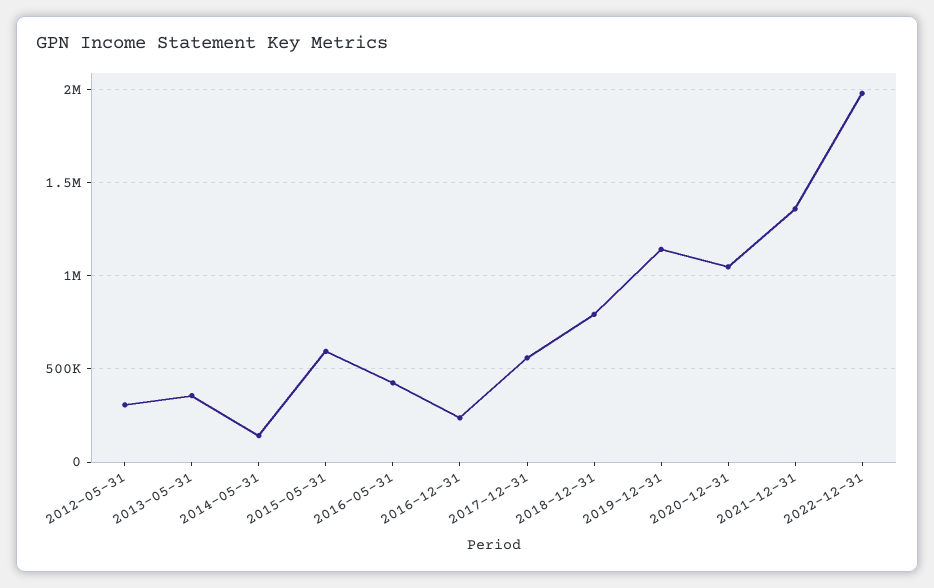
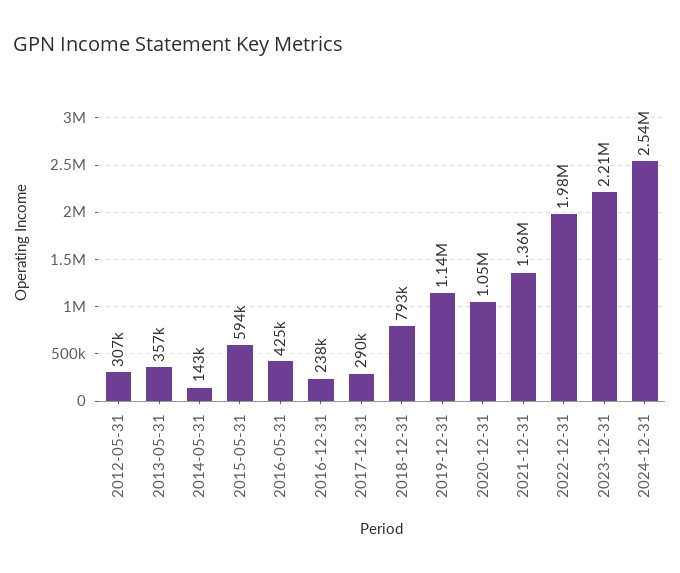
2017-12-31: 550000 -> 290000
2023-12-31: none -> 2210000
2024-12-31: none -> 2540000

